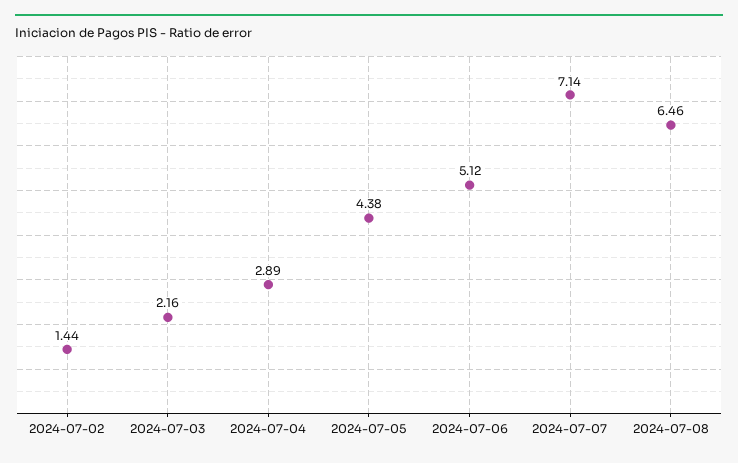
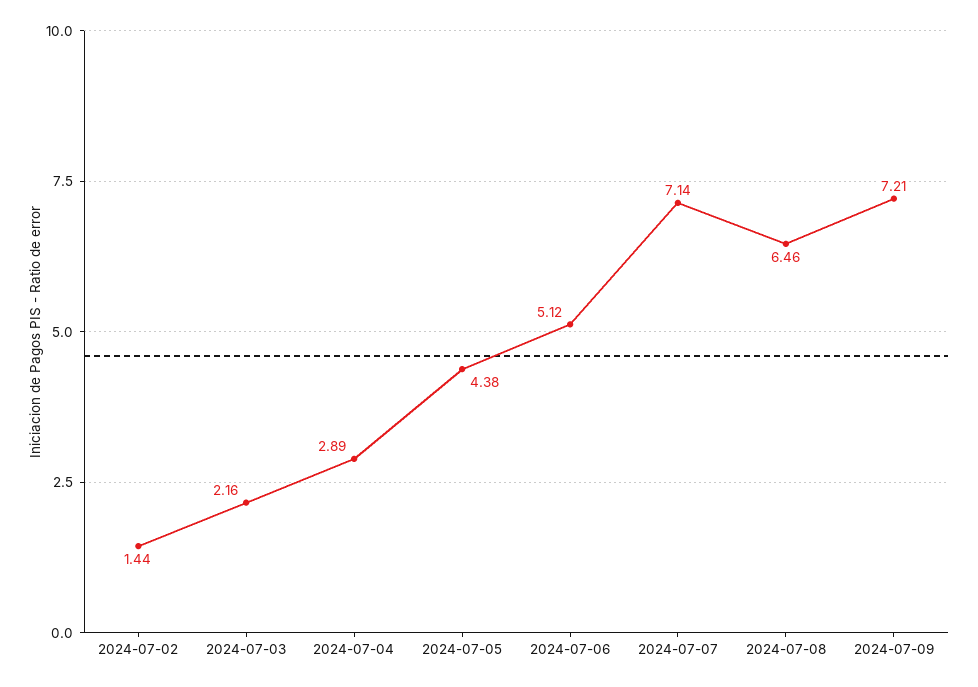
2024-07-09: none -> 7.21

